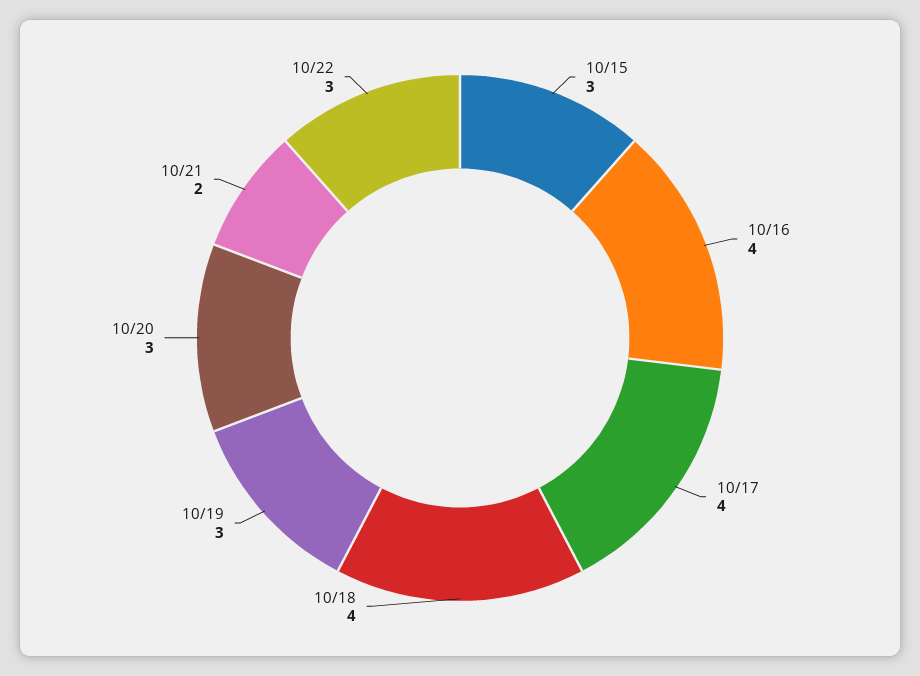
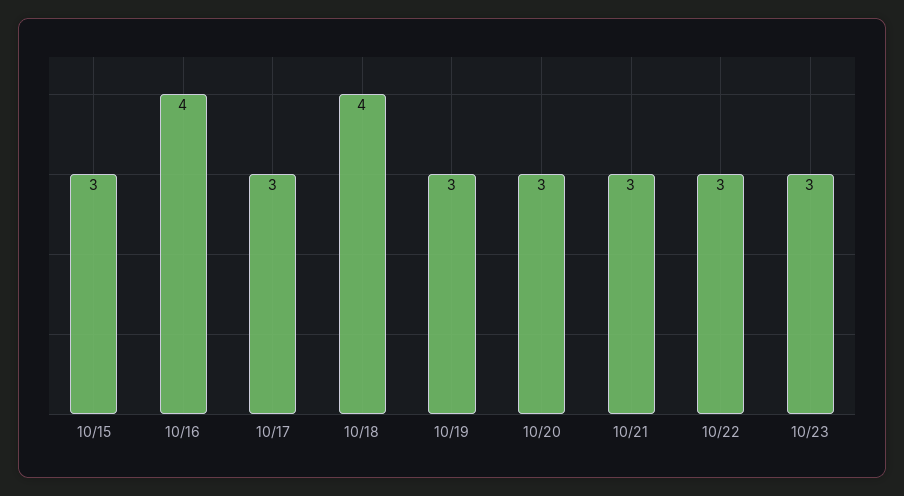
10/17: 4 -> 3
10/21: 2 -> 3
10/23: none -> 3

